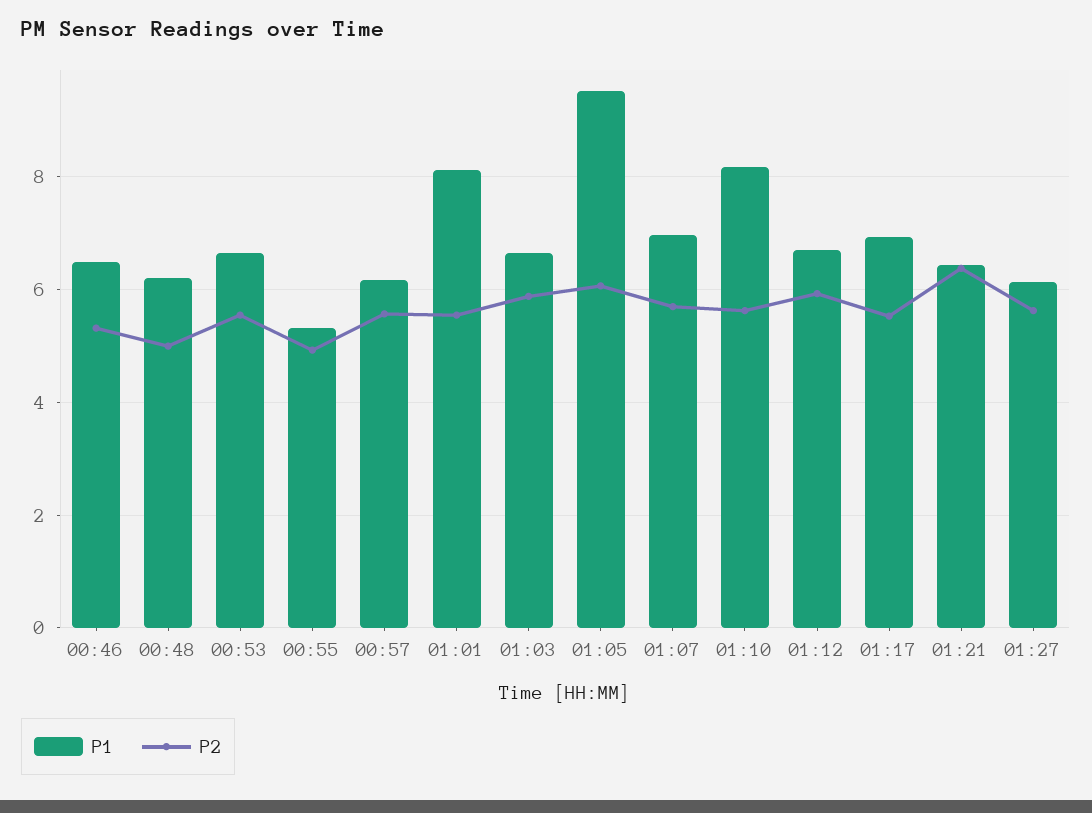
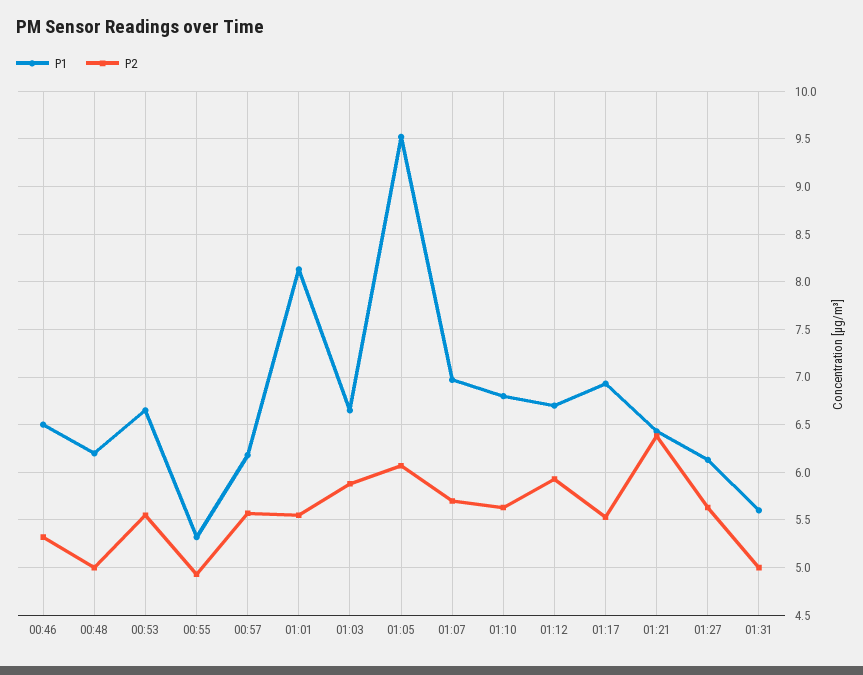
P1, 01:10: 8.2 -> 6.8
P1, 01:31: none -> 5.6
P2, 01:31: none -> 5

